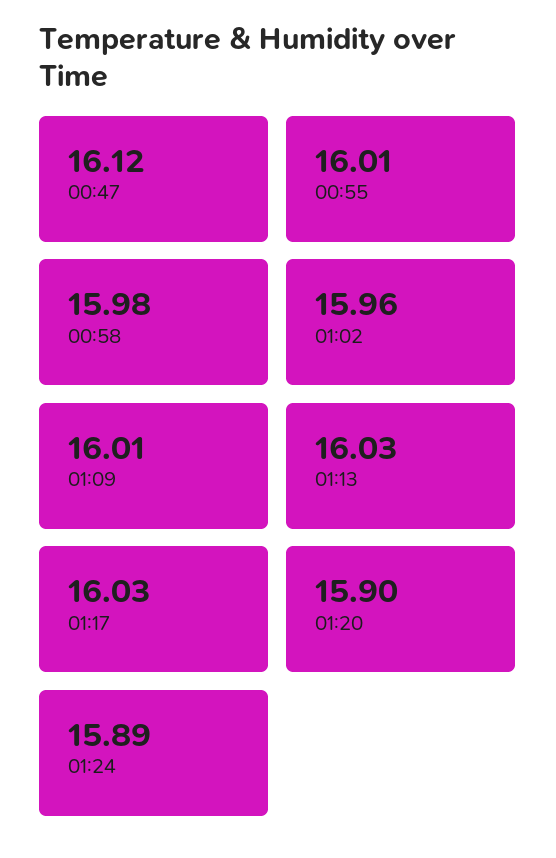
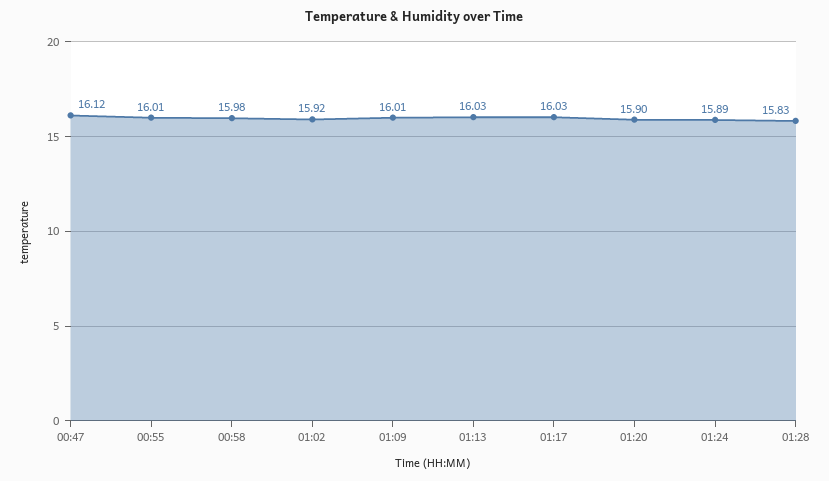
01:02: 15.96 -> 15.92
01:28: none -> 15.83

